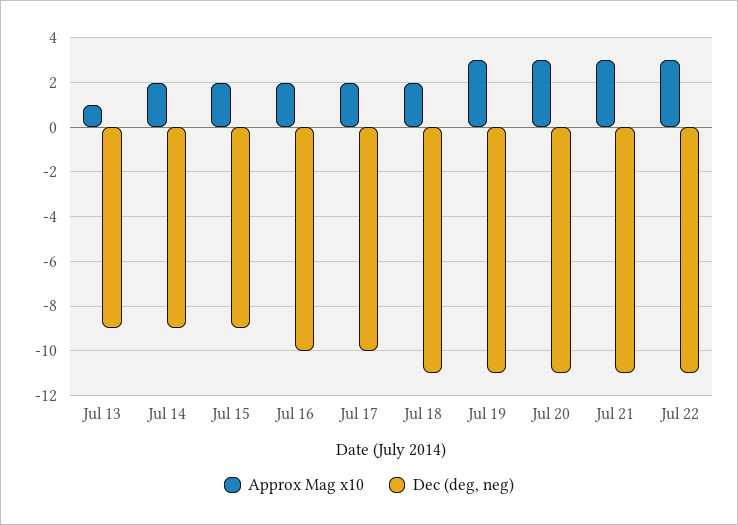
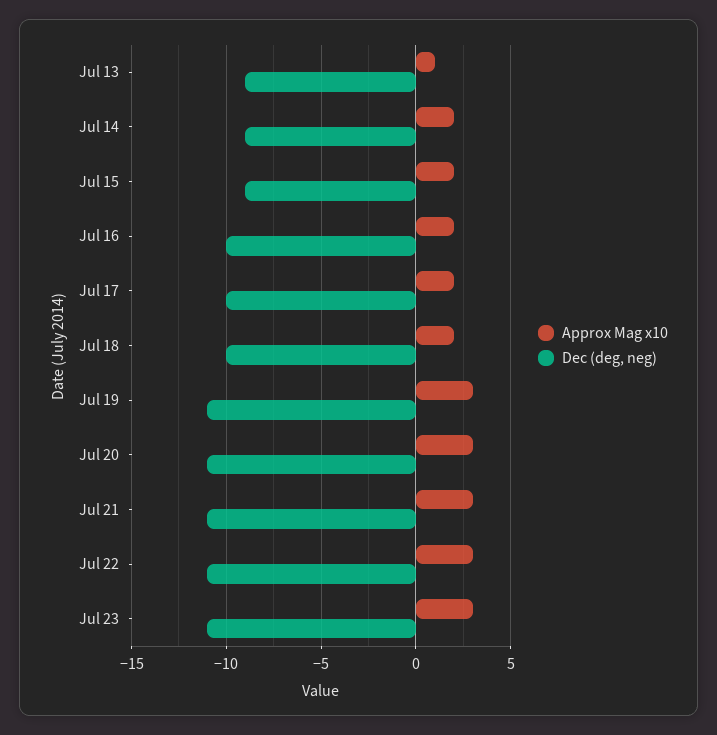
Dec (deg, neg), Jul 18: -11 -> -10
Approx Mag x10, Jul 23: none -> 3
Dec (deg, neg), Jul 23: none -> -11

